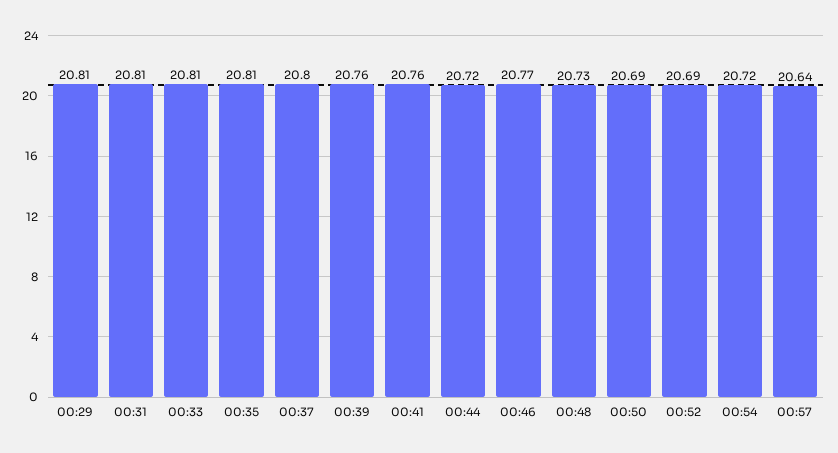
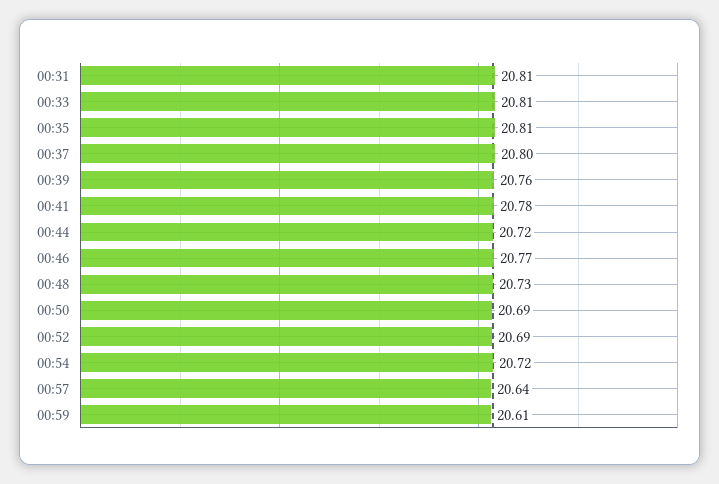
00:29: 20.81 -> none
00:41: 20.76 -> 20.78
00:59: none -> 20.61

